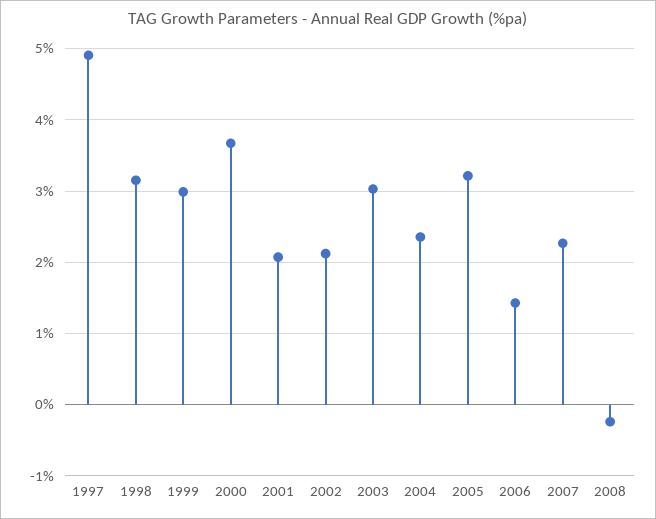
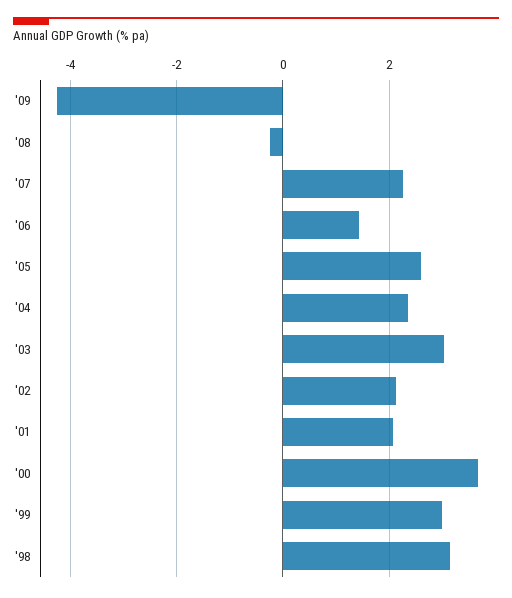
1997: 4.9 -> none
2005: 3.2 -> 2.6
'09: none -> -4.2

